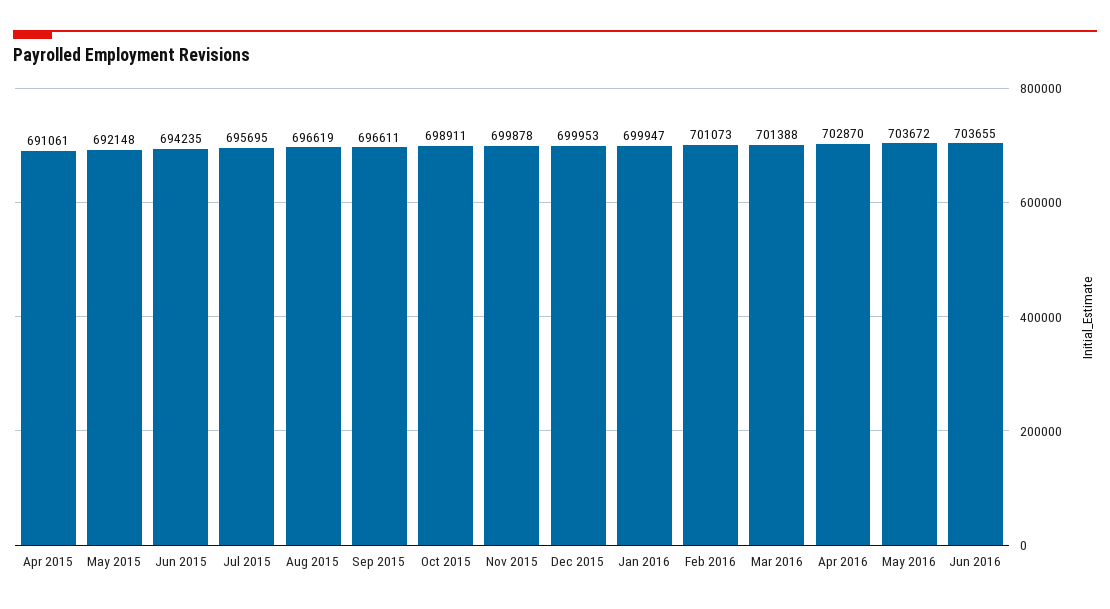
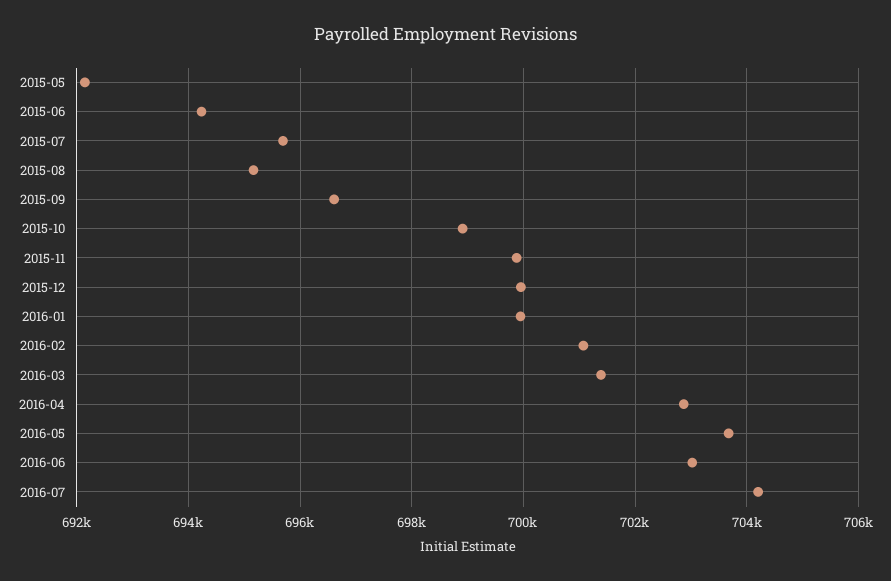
Apr 2015: 691061 -> none
Aug 2015: 696619 -> 695200
Jun 2016: 703655 -> 703000
2016-07: none -> 704200

